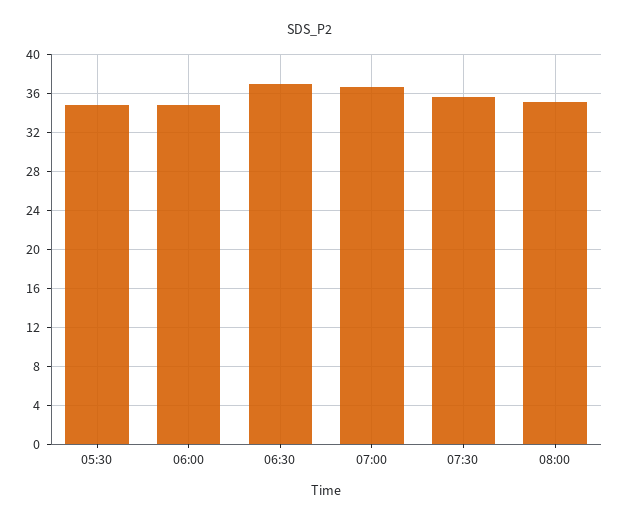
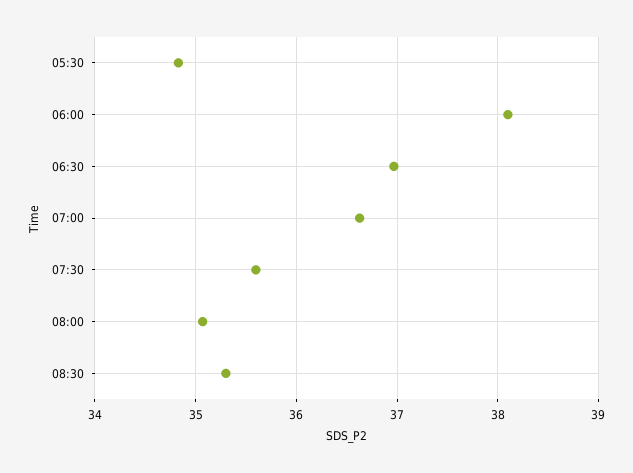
06:00: 35 -> 38.1
08:30: none -> 35.3

